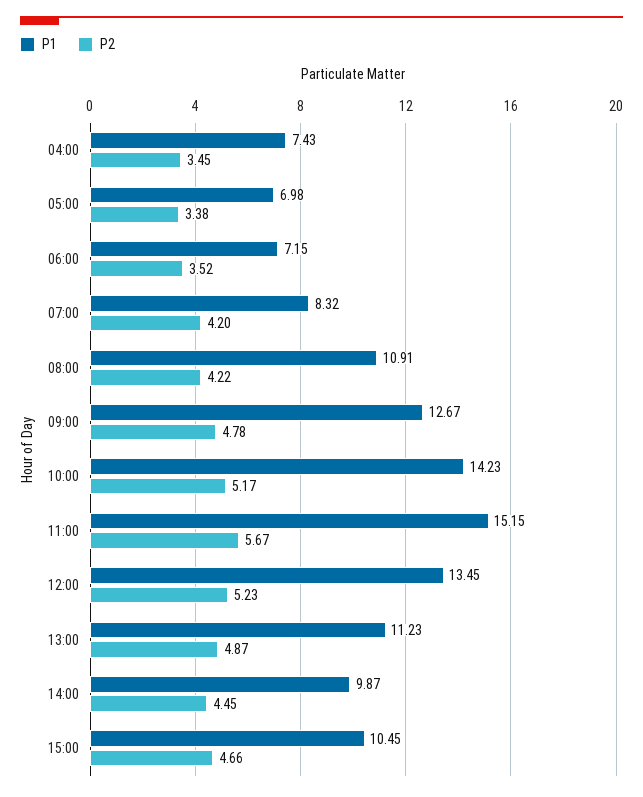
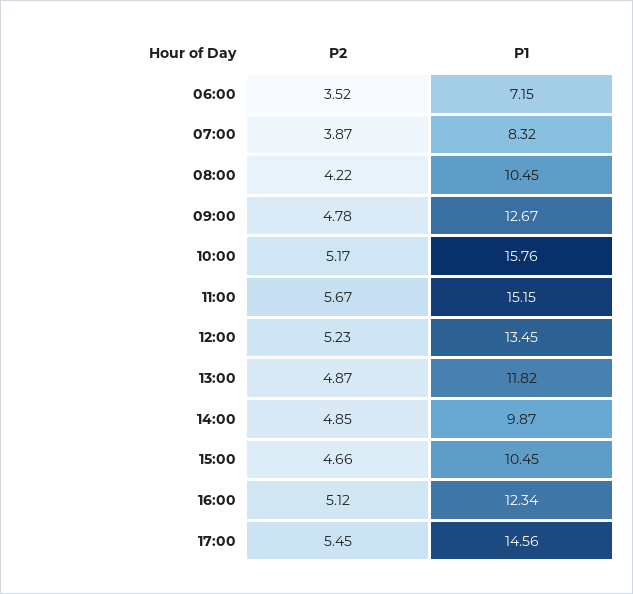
P1, 04:00: 7.43 -> none
P2, 04:00: 3.45 -> none
P1, 05:00: 6.98 -> none
P2, 05:00: 3.38 -> none
P2, 07:00: 4.2 -> 3.87
P1, 08:00: 10.91 -> 10.45
P1, 10:00: 14.23 -> 15.76
P1, 13:00: 11.23 -> 11.82
P2, 14:00: 4.45 -> 4.85
P2, 16:00: none -> 5.12
P1, 16:00: none -> 12.34
P2, 17:00: none -> 5.45
P1, 17:00: none -> 14.56

